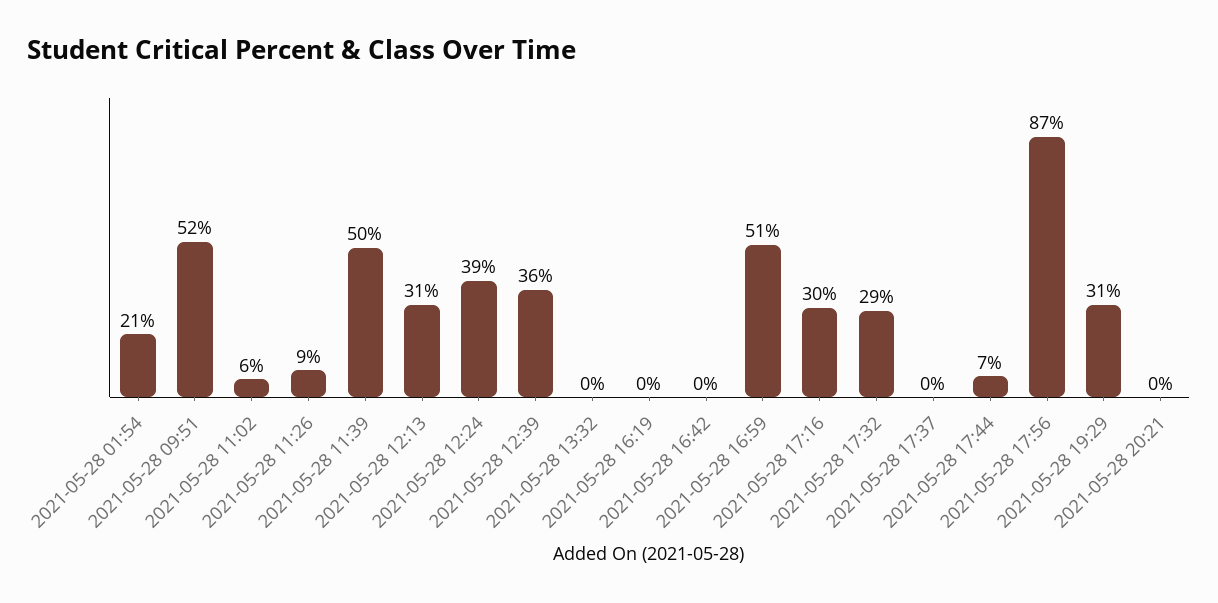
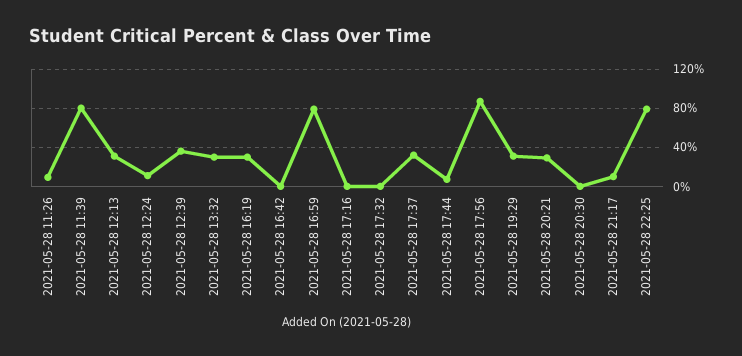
2021-05-28 01:54: 21 -> none
2021-05-28 09:51: 52 -> none
2021-05-28 11:02: 6 -> none
2021-05-28 11:39: 50 -> 80
2021-05-28 12:24: 39 -> 10
2021-05-28 13:32: 0 -> 30
2021-05-28 16:19: 0 -> 30
2021-05-28 16:59: 51 -> 80
2021-05-28 17:16: 30 -> 0
2021-05-28 17:32: 29 -> 0
2021-05-28 17:37: 0 -> 30
2021-05-28 20:21: 0 -> 30
2021-05-28 20:30: none -> 0
2021-05-28 21:17: none -> 10
2021-05-28 22:25: none -> 80

